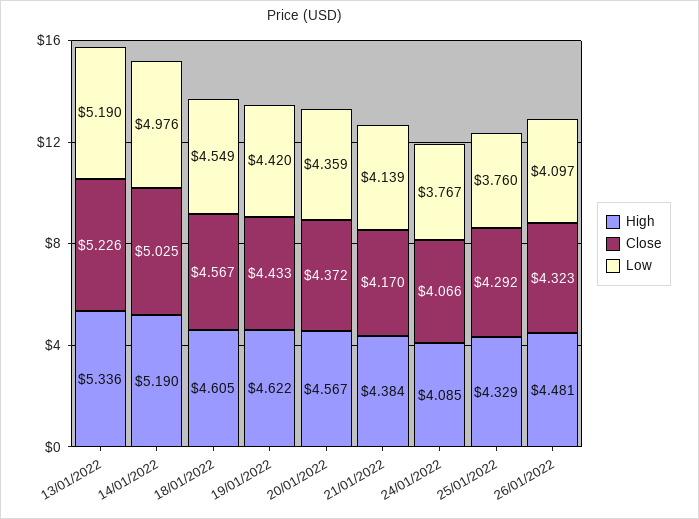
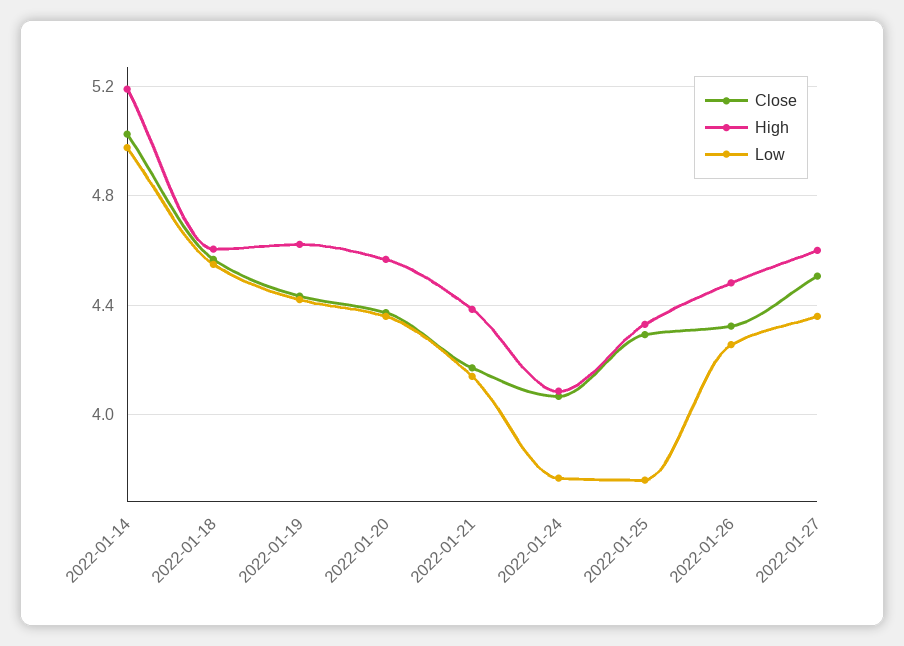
High, 13/01/2022: 5.336 -> none
Close, 13/01/2022: 5.226 -> none
Low, 13/01/2022: 5.19 -> none
Low, 26/01/2022: 4.097 -> 4.25
Close, 2022-01-27: none -> 4.5
High, 2022-01-27: none -> 4.6
Low, 2022-01-27: none -> 4.35

